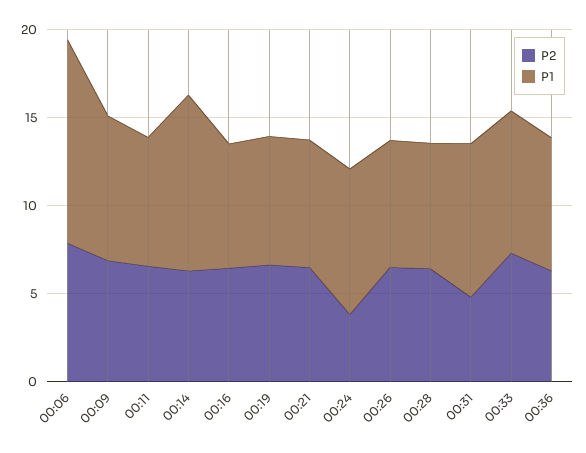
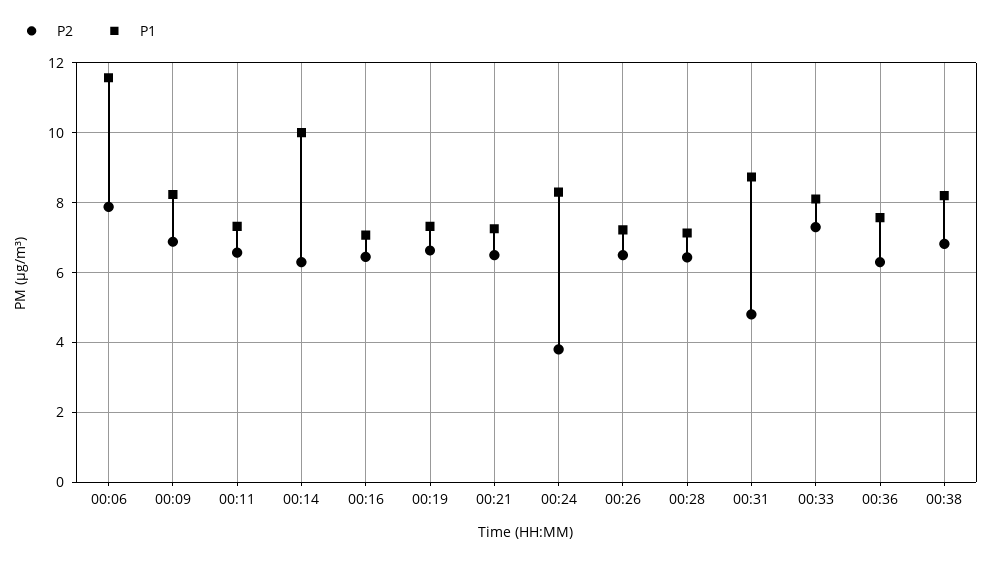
P2, 00:38: none -> 6.8
P1, 00:38: none -> 8.2

